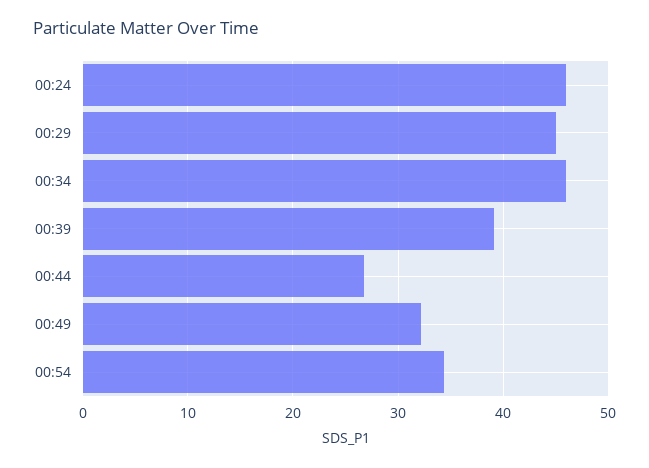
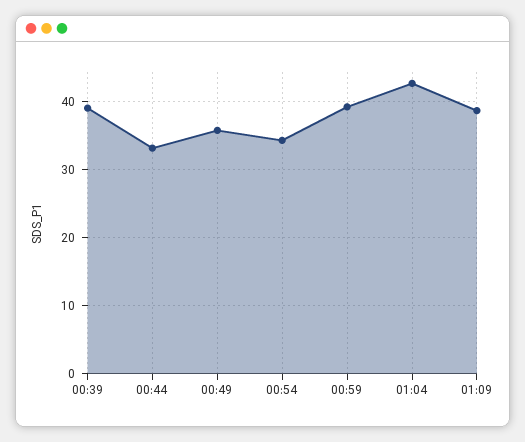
00:24: 46 -> none
00:29: 45 -> none
00:34: 46 -> none
00:44: 27 -> 33
00:49: 32 -> 36
00:59: none -> 39
01:04: none -> 43
01:09: none -> 39

